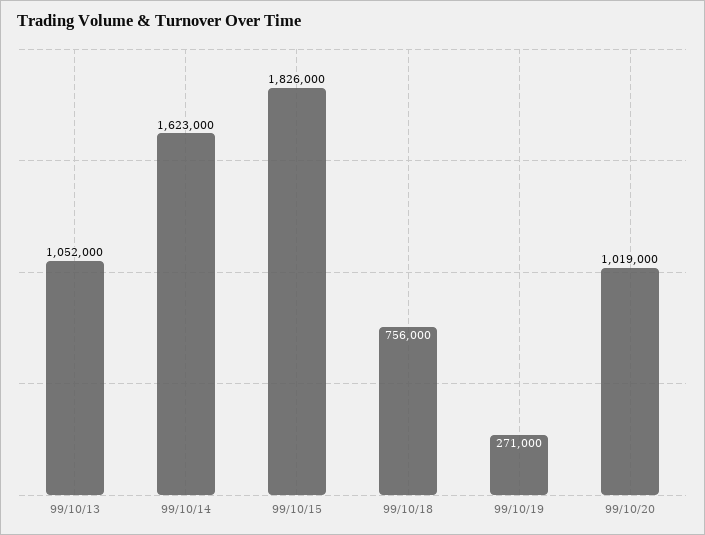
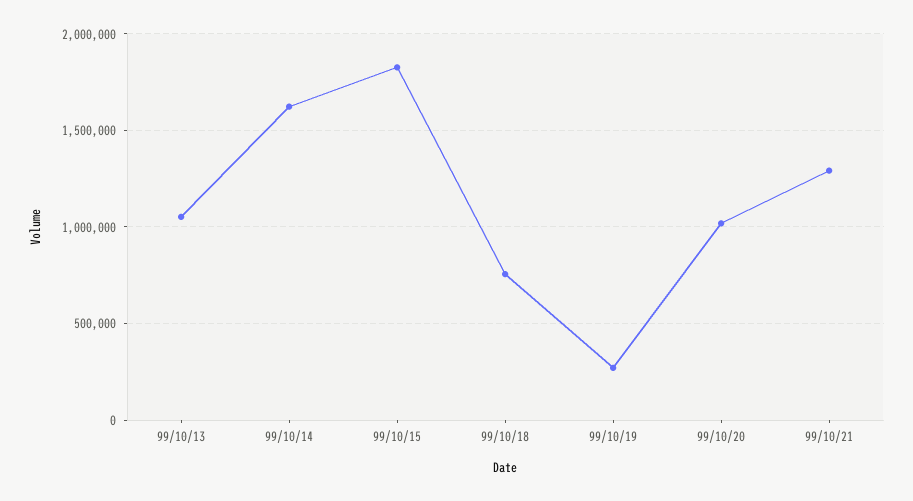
99/10/21: none -> 1300000

